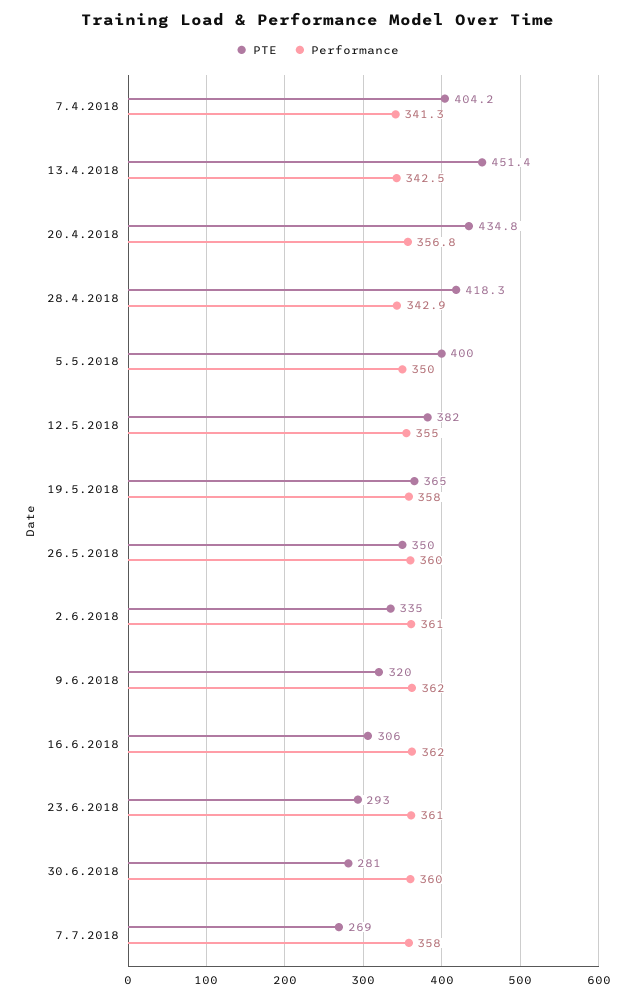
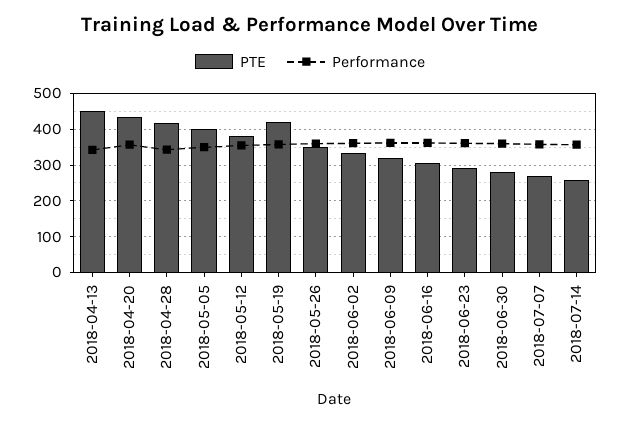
PTE, 7.4.2018: 404.2 -> none
Performance, 7.4.2018: 341.3 -> none
PTE, 19.5.2018: 365 -> 420
PTE, 2018-07-14: none -> 260
Performance, 2018-07-14: none -> 360

